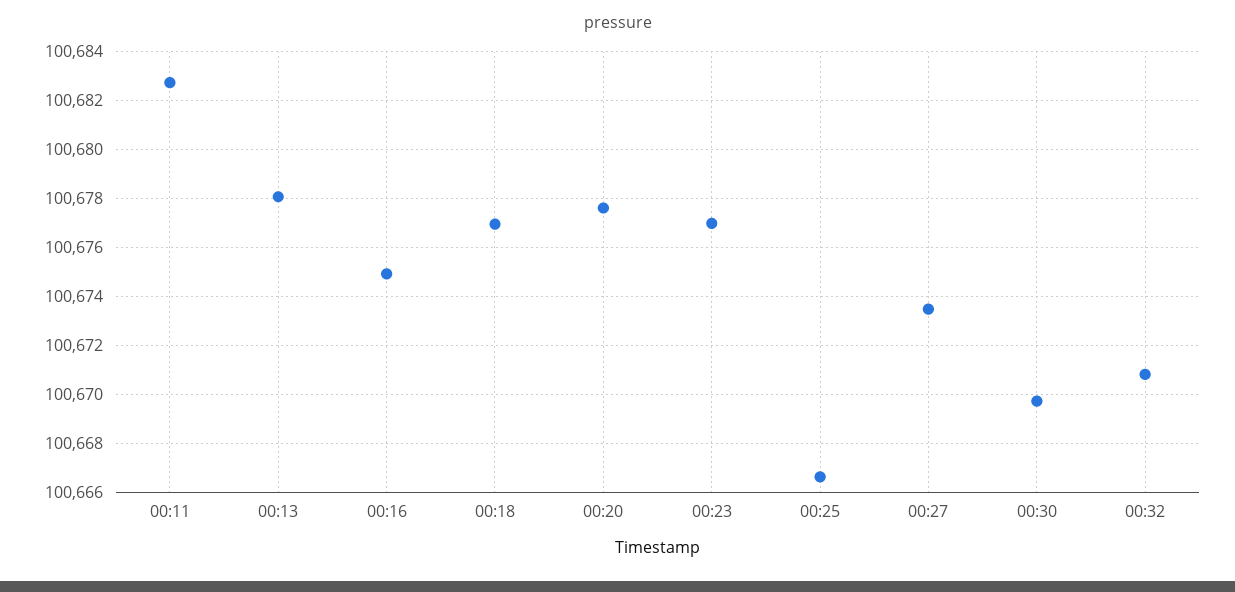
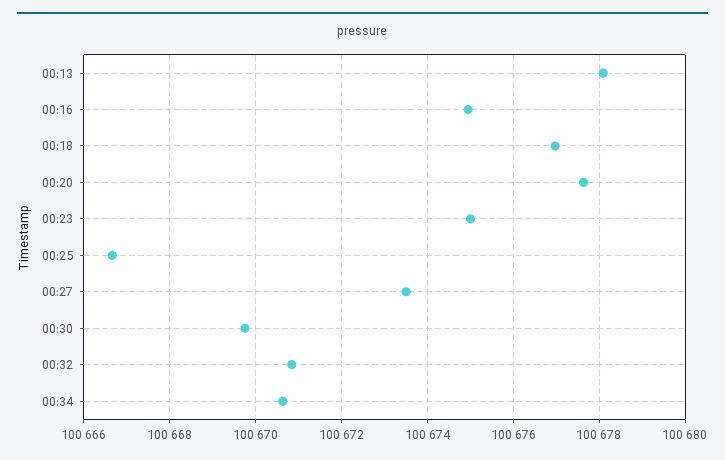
00:11: 100682.75 -> none
00:23: 100677 -> 100675
00:34: none -> 100670.6

